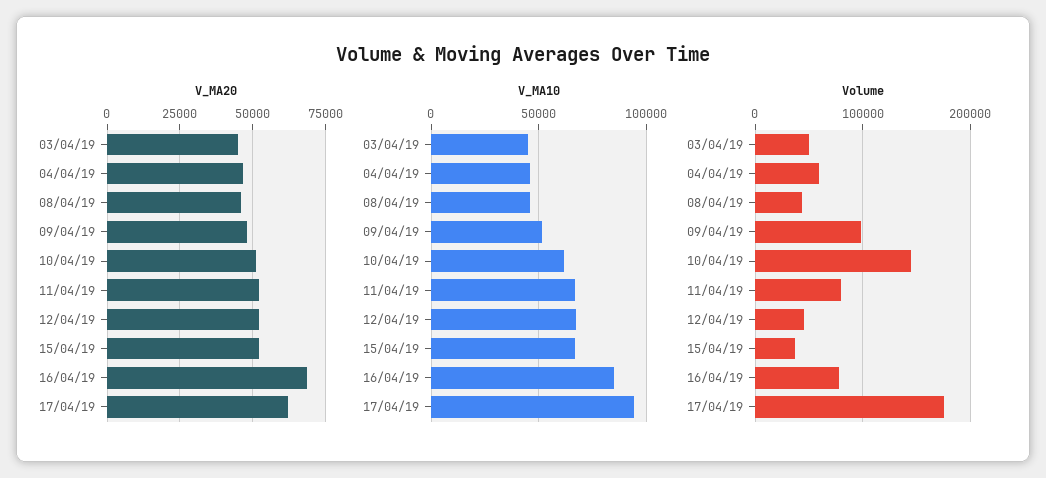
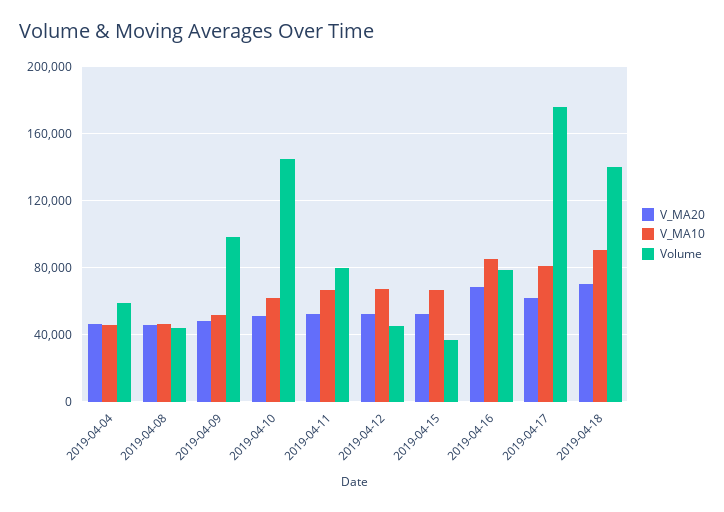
V_MA20, 03/04/19: 45000 -> none
V_MA10, 03/04/19: 45000 -> none
V_MA10, 17/04/19: 95000 -> 80000
Volume, 03/04/19: 50000 -> none
V_MA20, 2019-04-18: none -> 70000
V_MA10, 2019-04-18: none -> 90000
Volume, 2019-04-18: none -> 140000

